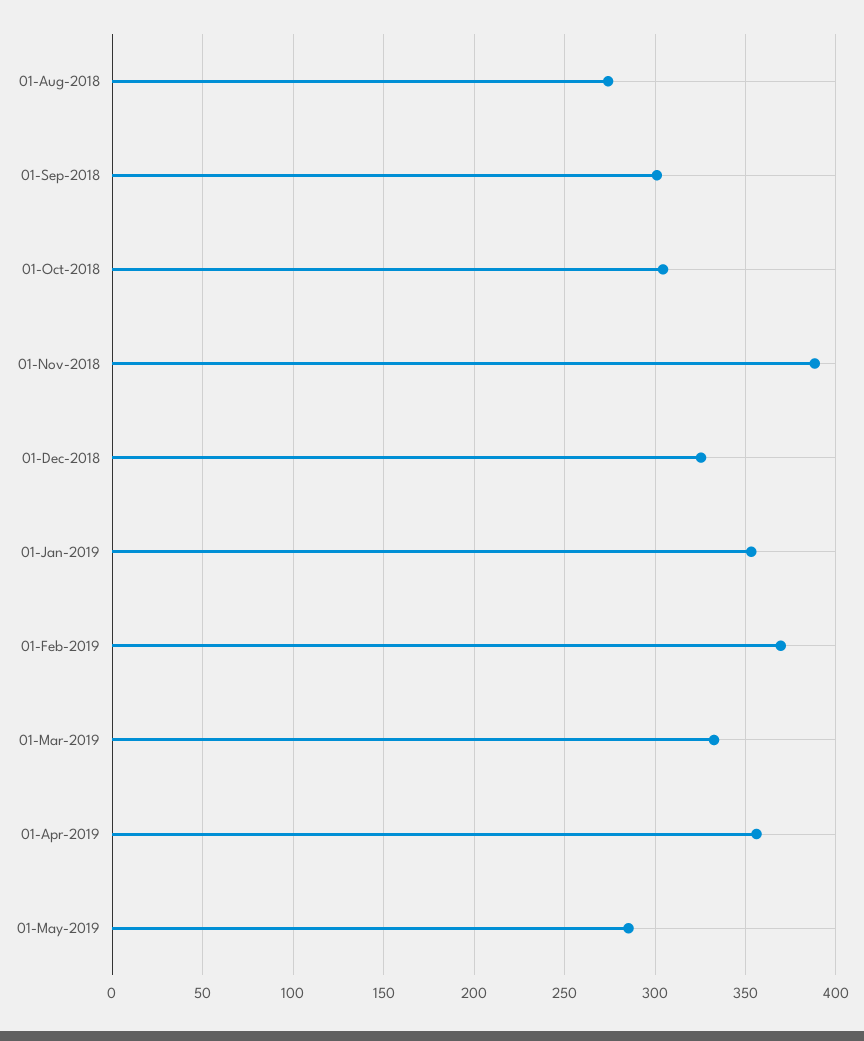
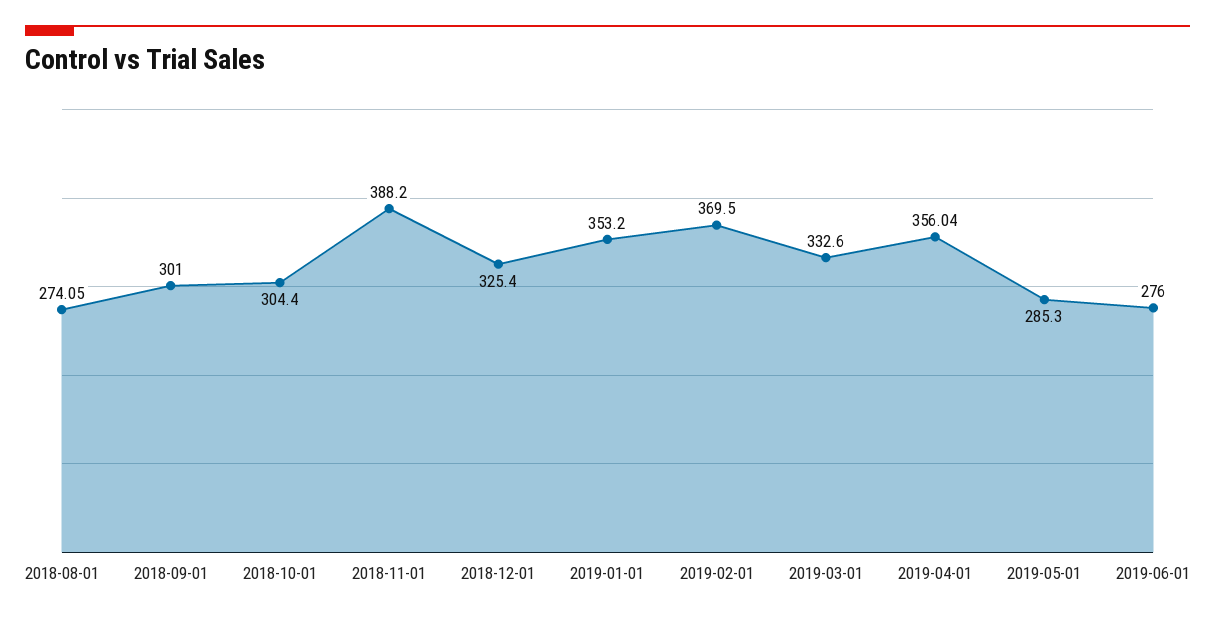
2019-06-01: none -> 276

